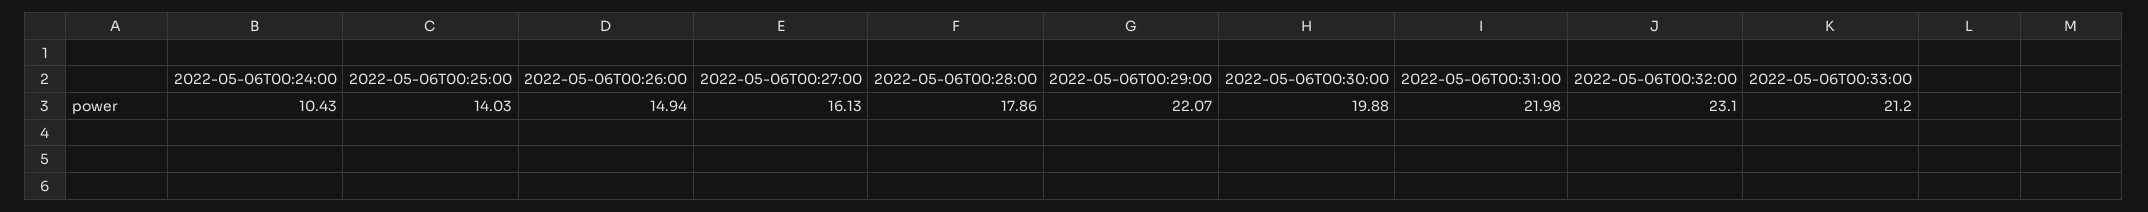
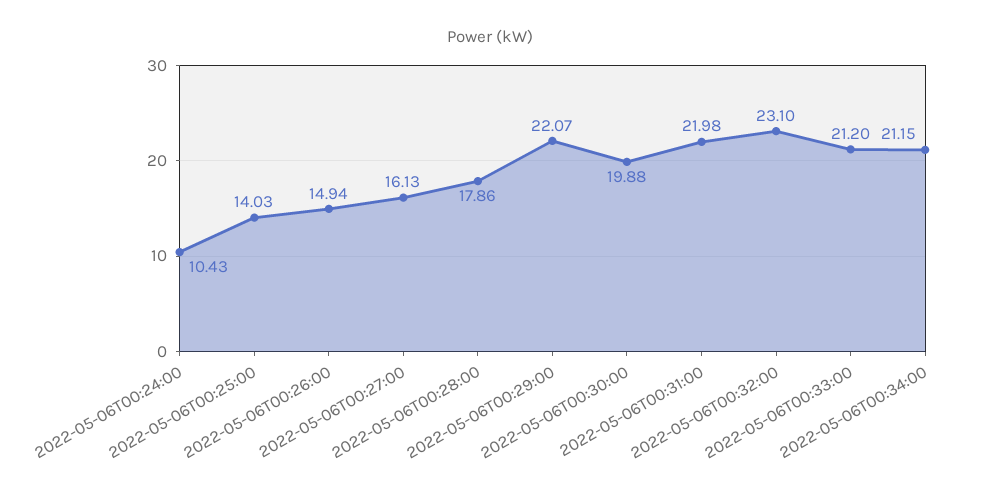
2022-05-06T00:34:00: none -> 21.15

